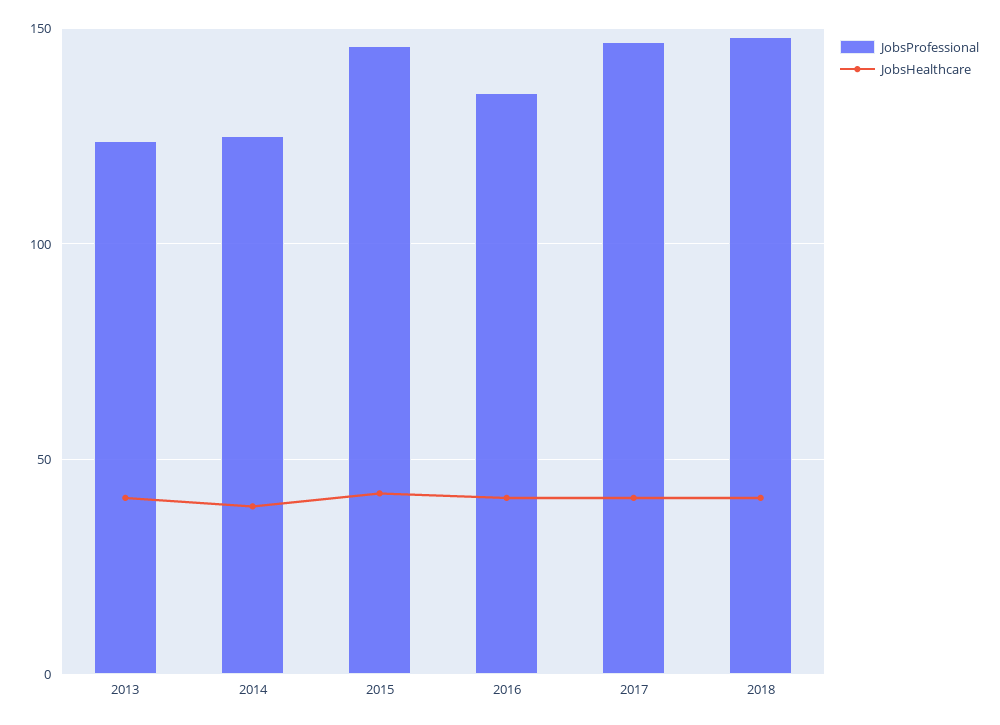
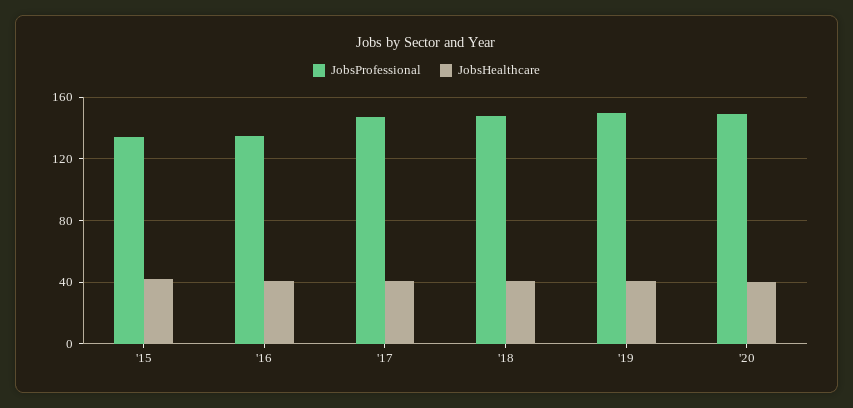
JobsProfessional, 2013: 125 -> none
JobsHealthcare, 2013: 40 -> none
JobsProfessional, 2014: 125 -> none
JobsHealthcare, 2014: 40 -> none
JobsProfessional, 2015: 145 -> 135
JobsProfessional, '19: none -> 150
JobsHealthcare, '19: none -> 40
JobsProfessional, '20: none -> 150
JobsHealthcare, '20: none -> 40

